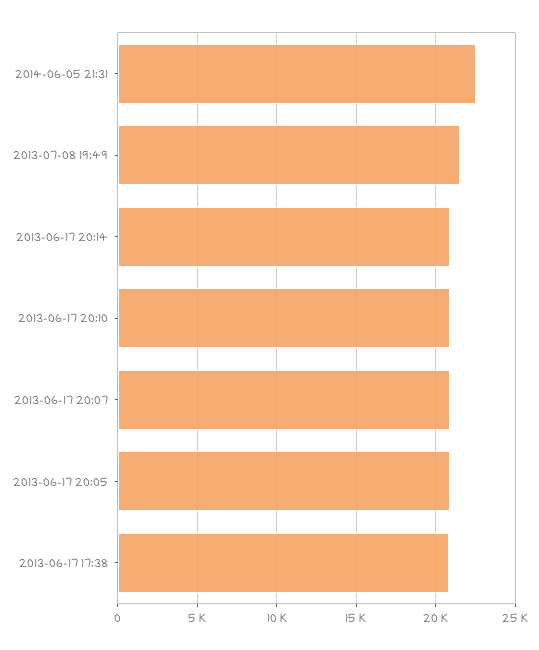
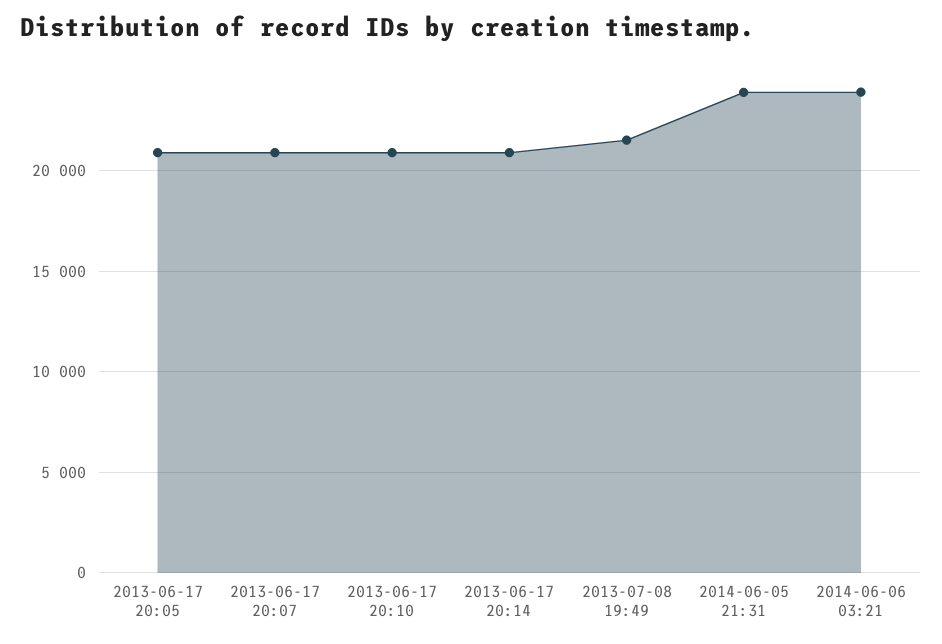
2014-06-05 21:31: 22500 -> 24000
2013-06-17 17:38: 21000 -> none
2014-06-06 03:21: none -> 24000

